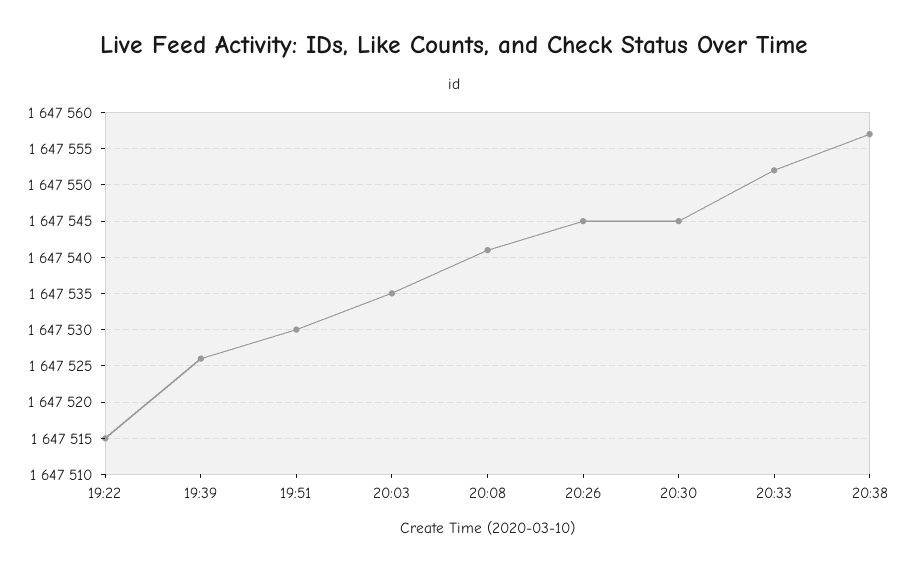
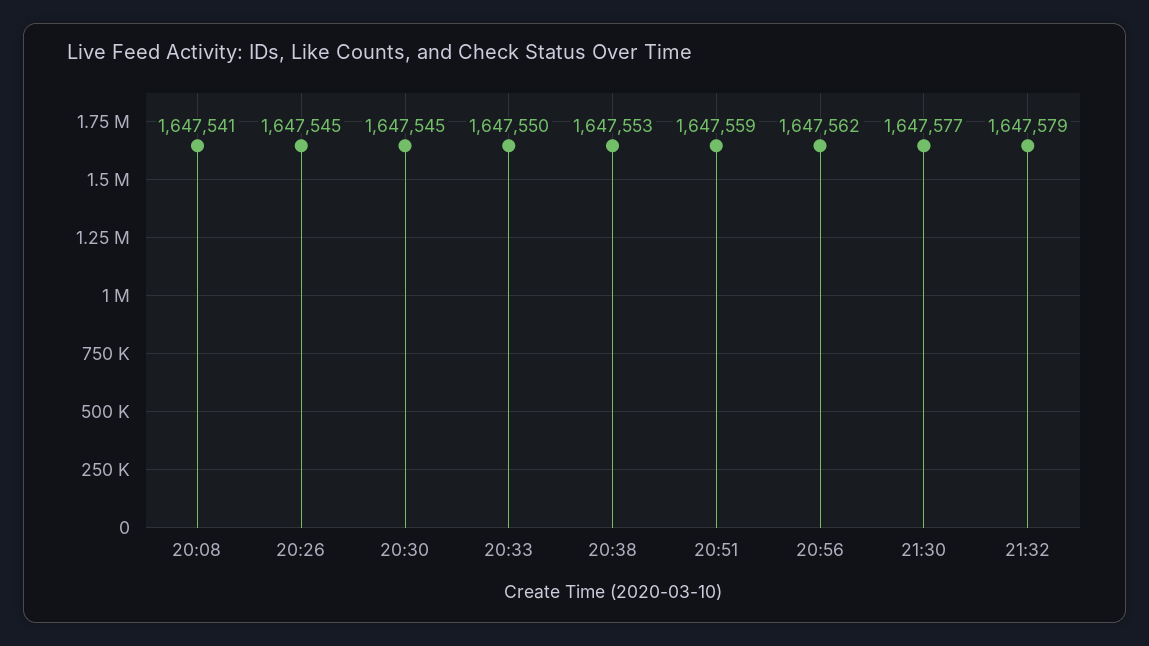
19:22: 1647515 -> none
19:39: 1647526 -> none
19:51: 1647530 -> none
20:03: 1647535 -> none
20:33: 1647552 -> 1647550
20:38: 1647557 -> 1647553
20:51: none -> 1647559
20:56: none -> 1647562
21:30: none -> 1647577
21:32: none -> 1647579

